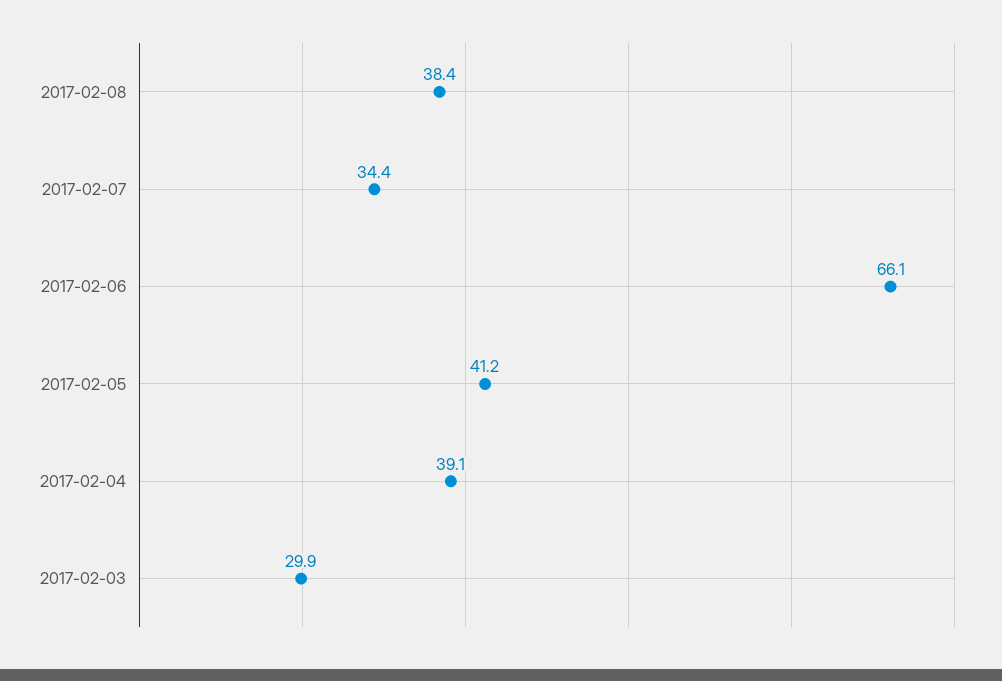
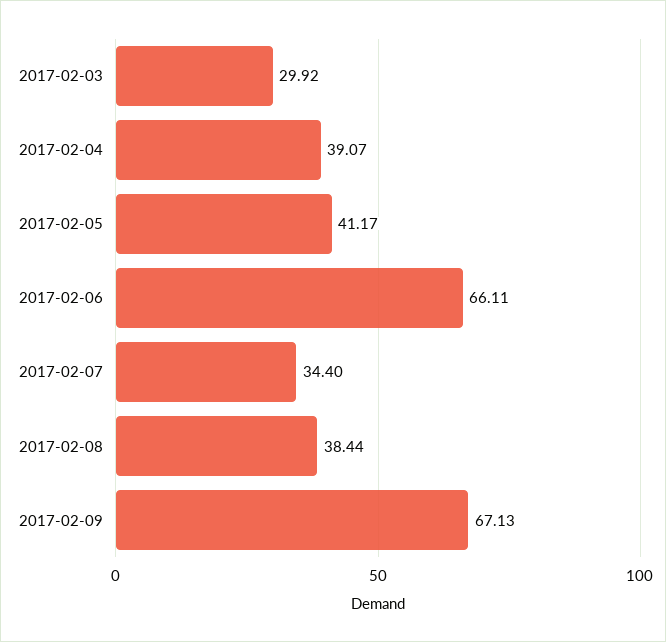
2017-02-09: none -> 67.13

